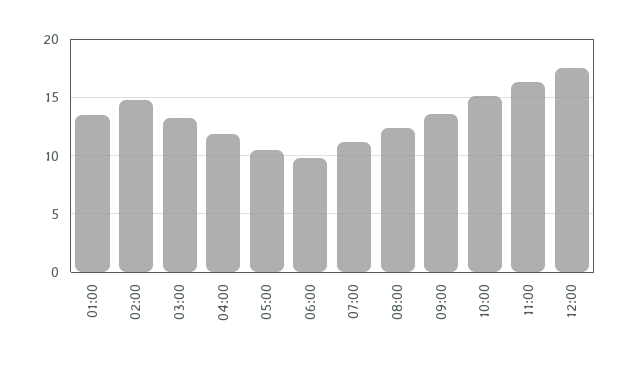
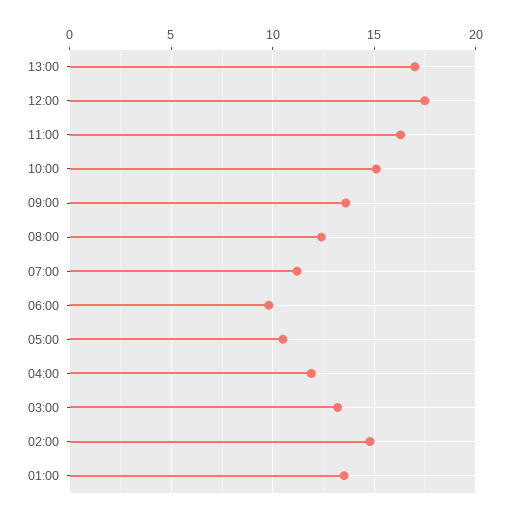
13:00: none -> 17

